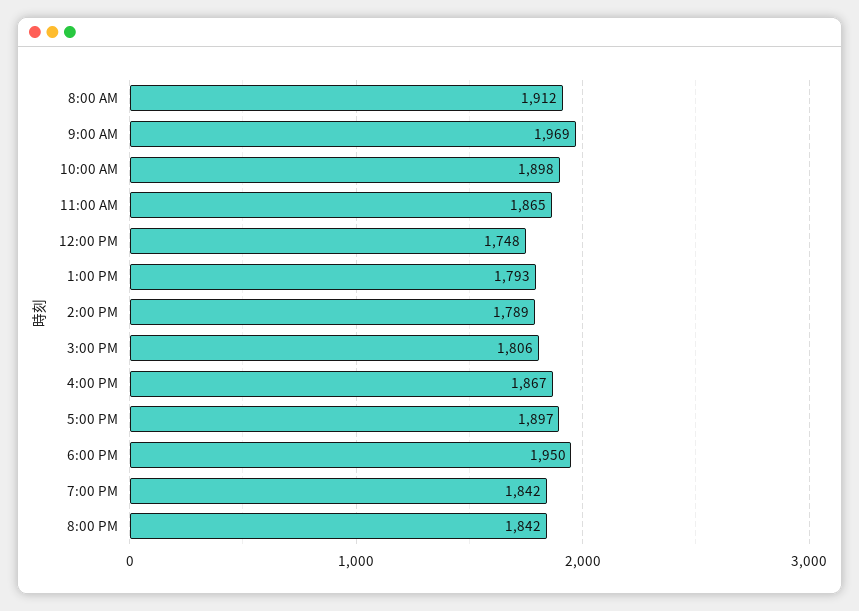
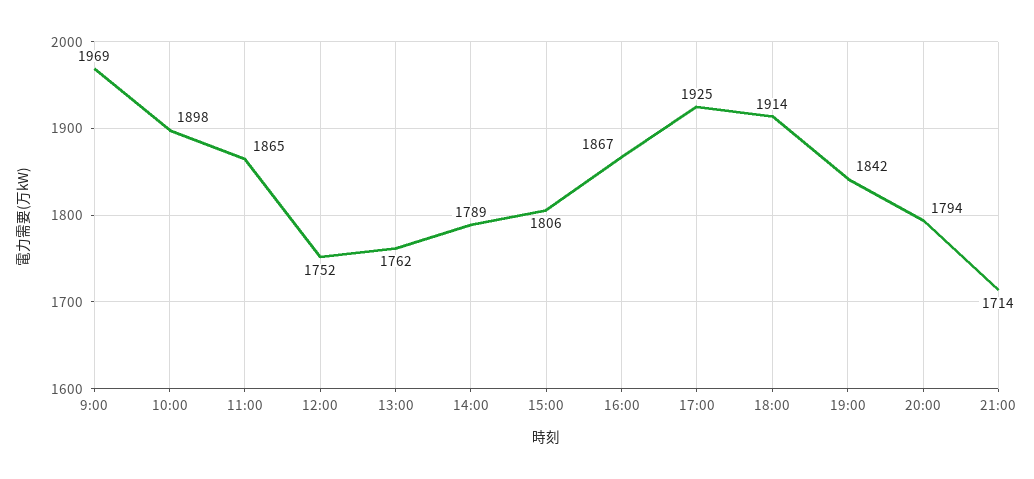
8:00 AM: 1912 -> none
12:00 PM: 1748 -> 1752
1:00 PM: 1793 -> 1762
5:00 PM: 1897 -> 1925
6:00 PM: 1950 -> 1914
8:00 PM: 1842 -> 1794
21:00: none -> 1714

